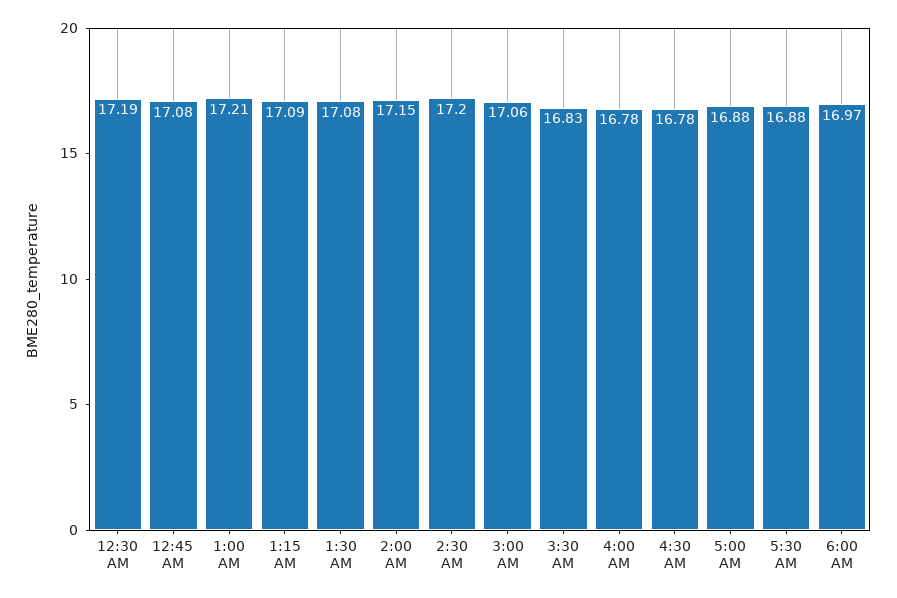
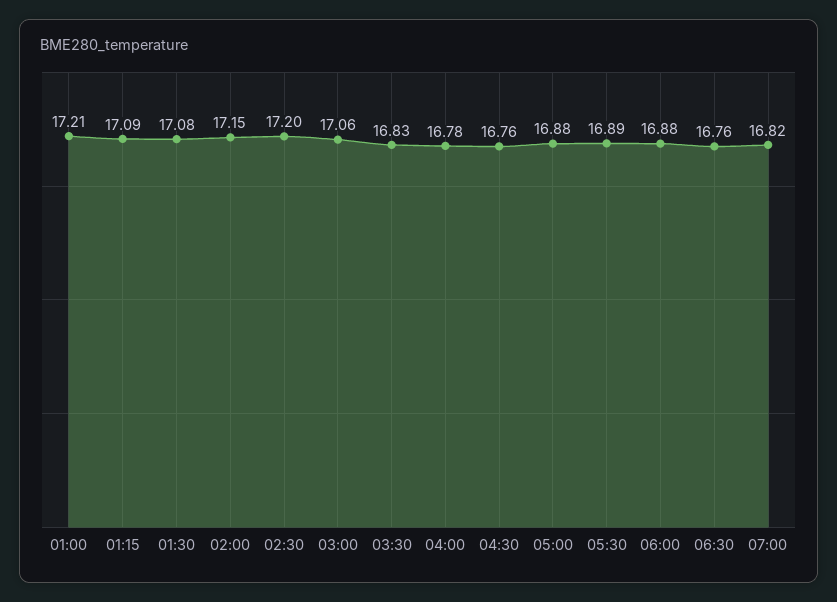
12:30 AM: 17.19 -> none
12:45 AM: 17.08 -> none
4:30 AM: 16.78 -> 16.76
5:30 AM: 16.88 -> 16.89
6:00 AM: 16.97 -> 16.88
06:30: none -> 16.76
07:00: none -> 16.82

